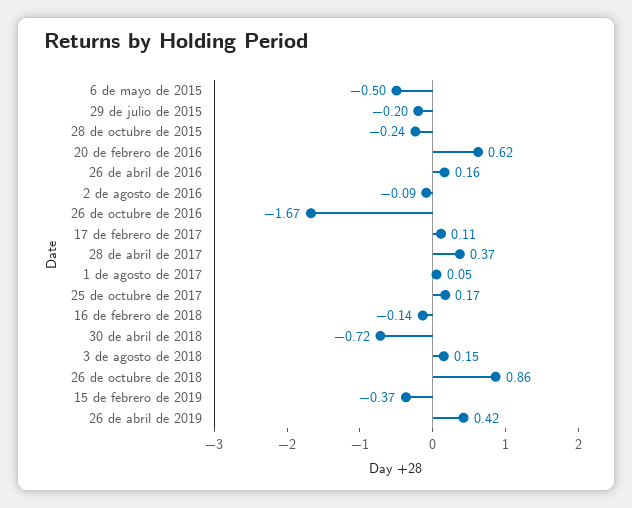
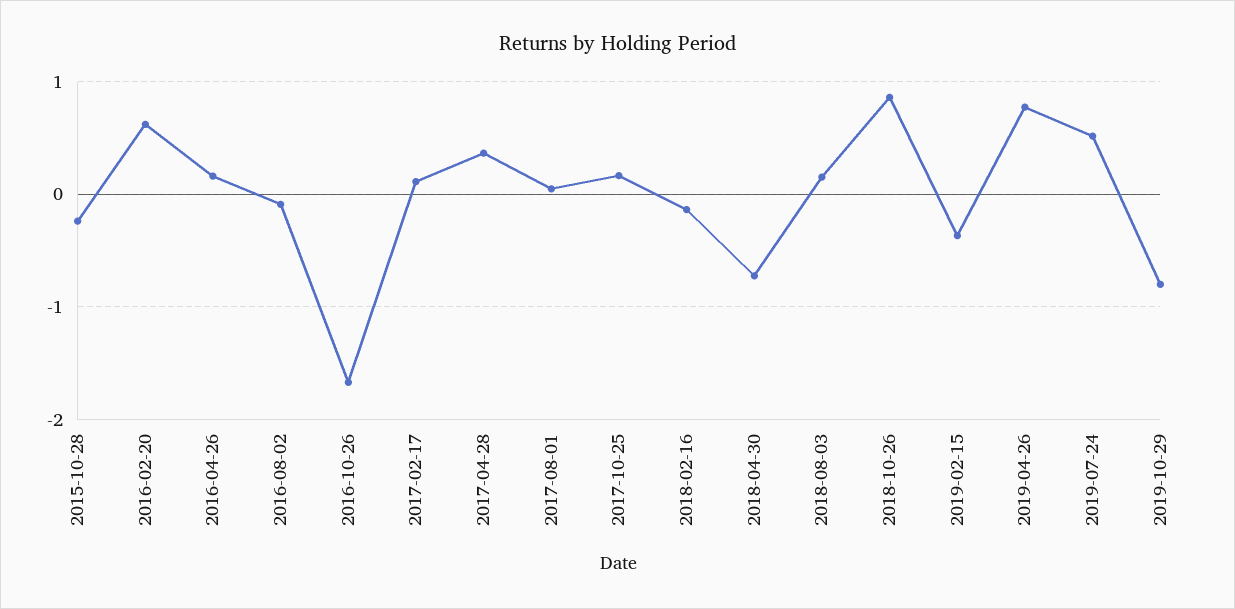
6 de mayo de 2015: -0.5 -> none
29 de julio de 2015: -0.2 -> none
26 de abril de 2019: 0.42 -> 0.8
2019-07-24: none -> 0.5
2019-10-29: none -> -0.8

